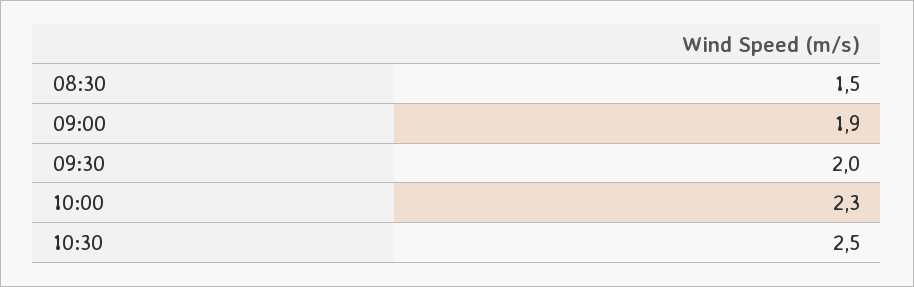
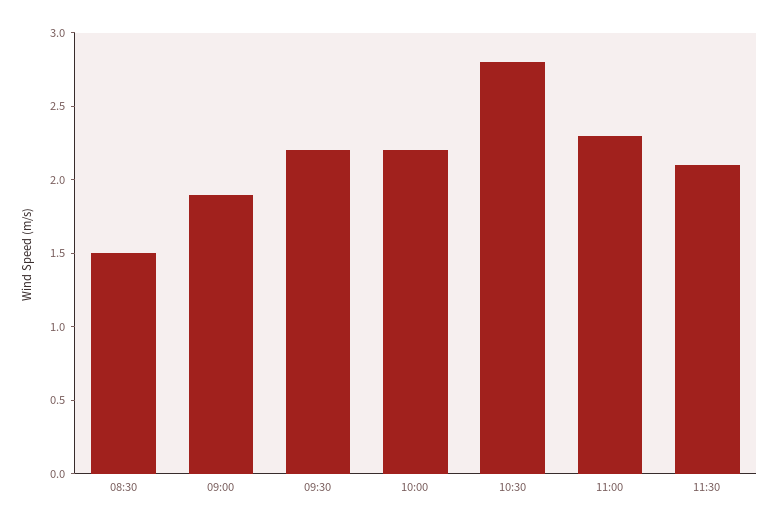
09:30: 2 -> 2.2
10:00: 2.3 -> 2.2
10:30: 2.5 -> 2.8
11:00: none -> 2.3
11:30: none -> 2.1

